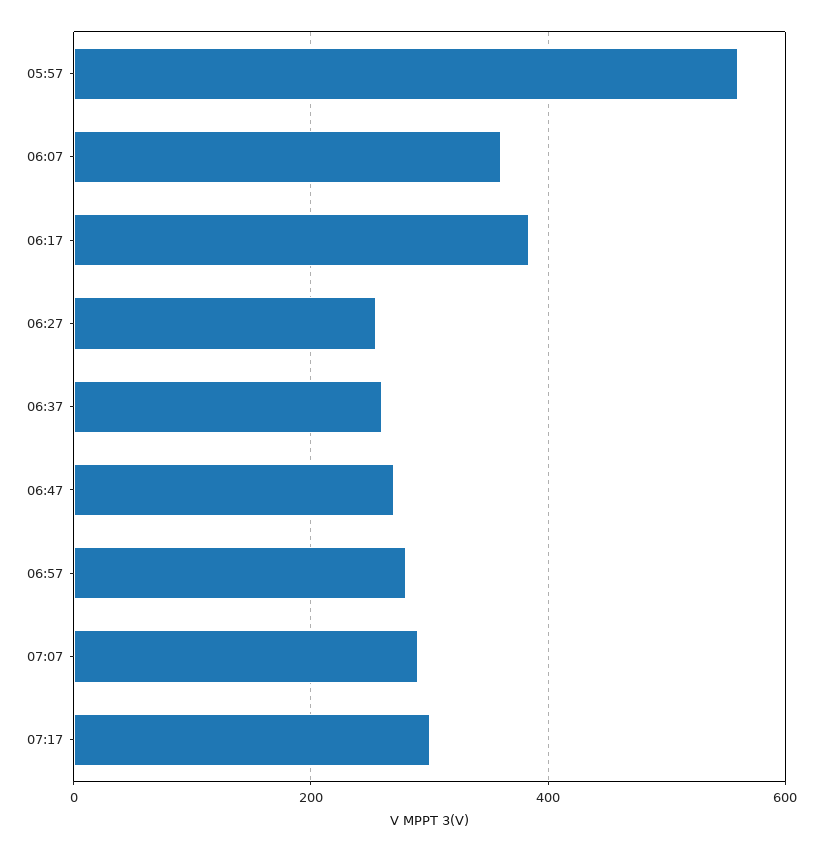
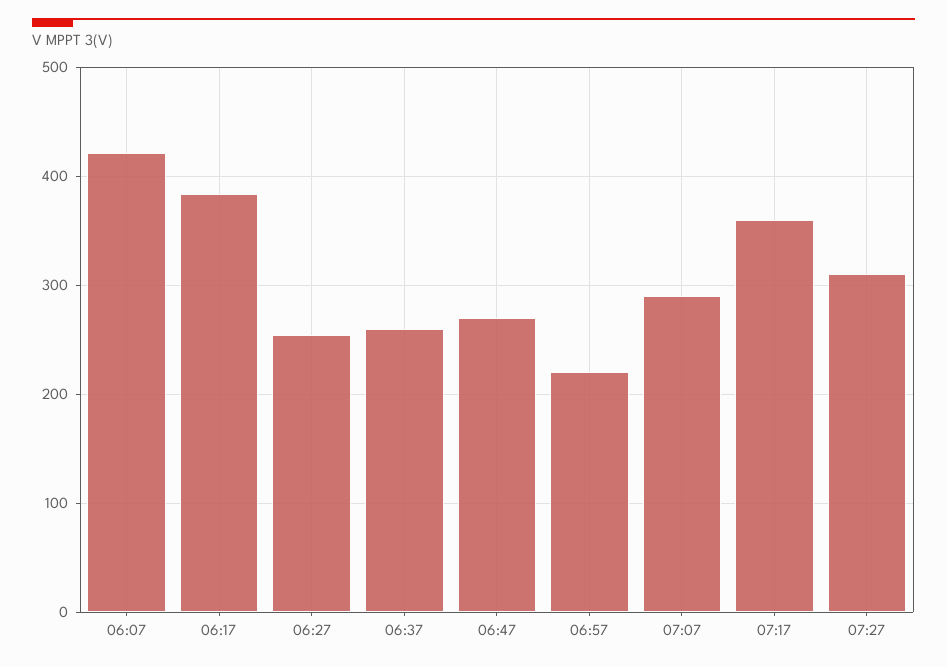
05:57: 560 -> none
06:07: 360 -> 420
06:57: 280 -> 220
07:17: 300 -> 360
07:27: none -> 310

